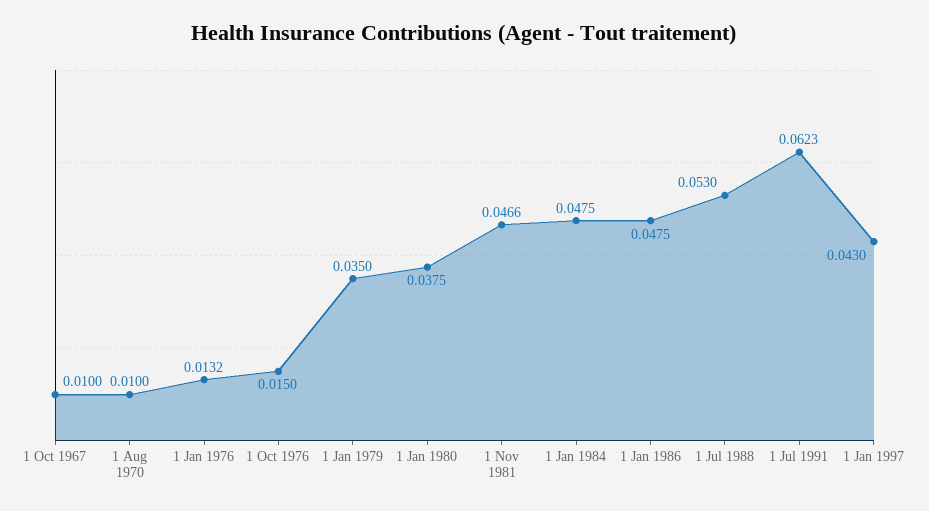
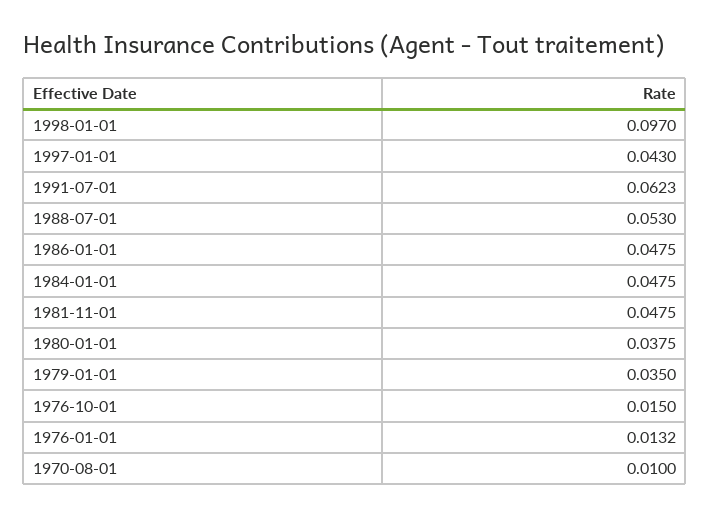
1 Oct 1967: 0.01 -> none
1 Nov 1981: 0.0466 -> 0.0475
1998-01-01: none -> 0.097

